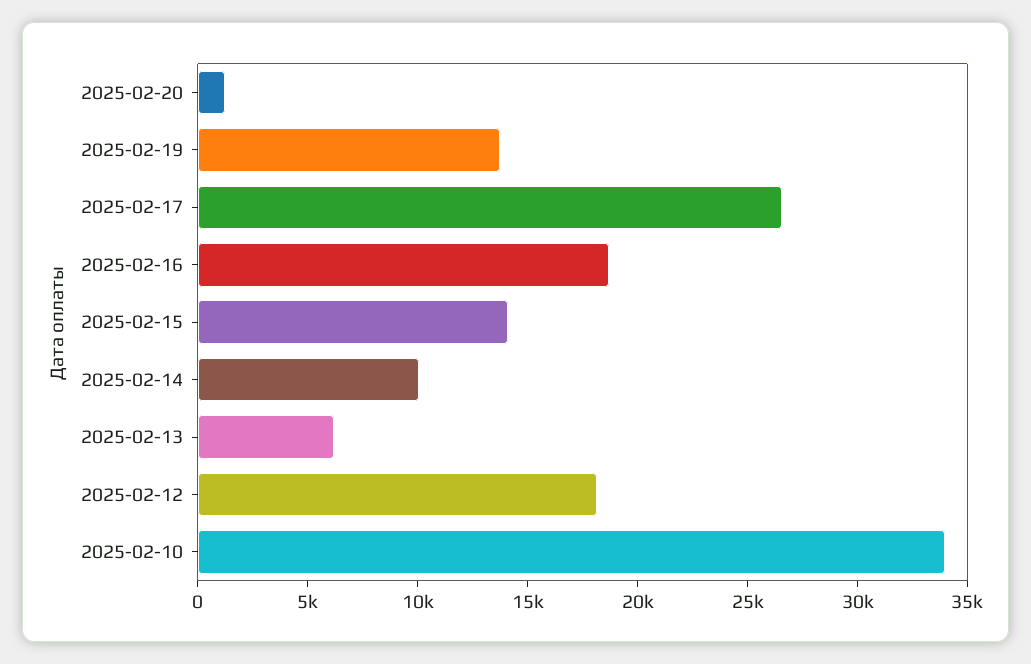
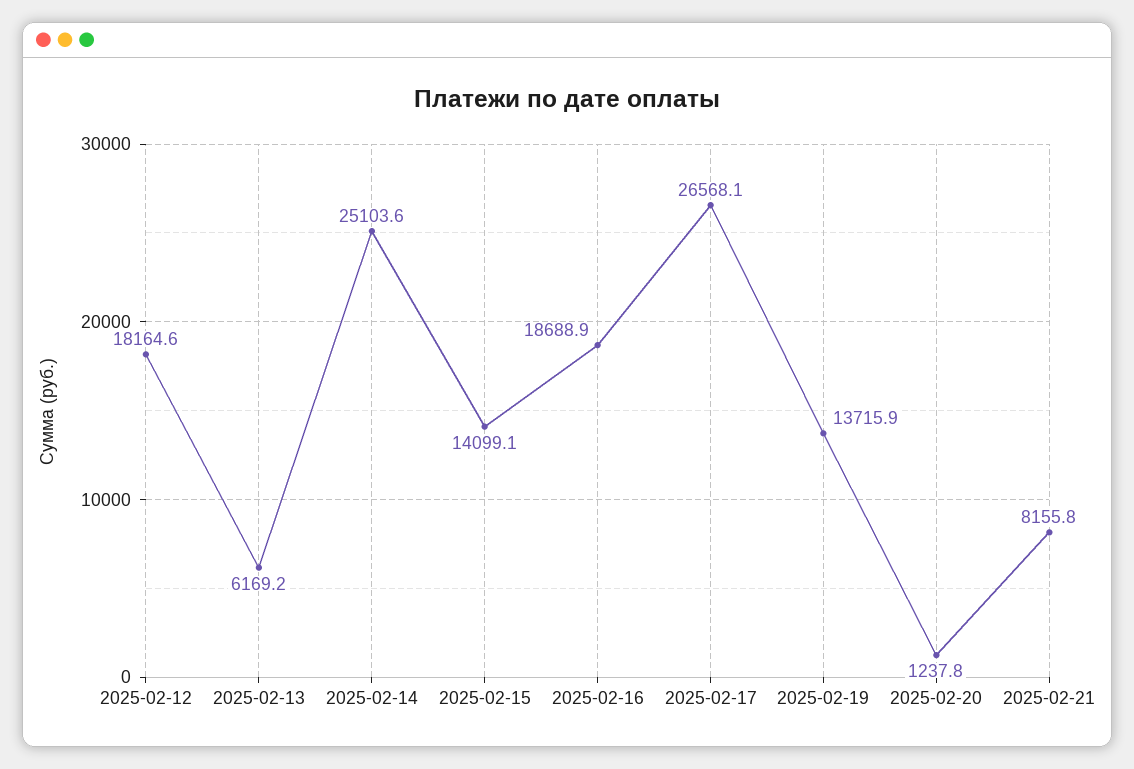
2025-02-14: 10000 -> 25103.6
2025-02-10: 34000 -> none
2025-02-21: none -> 8155.8

